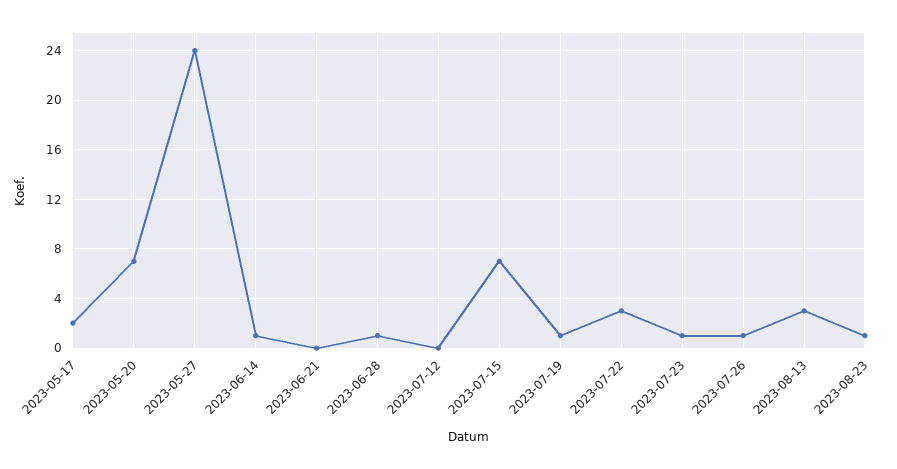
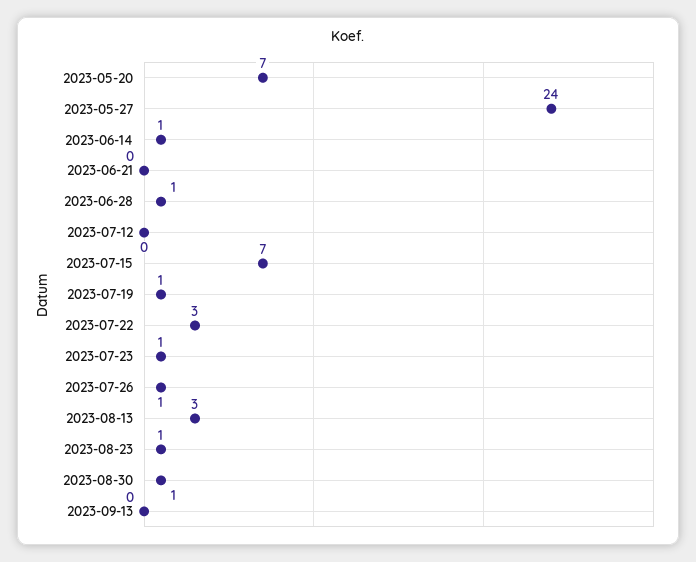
2023-05-17: 2 -> none
2023-08-30: none -> 1
2023-09-13: none -> 0

